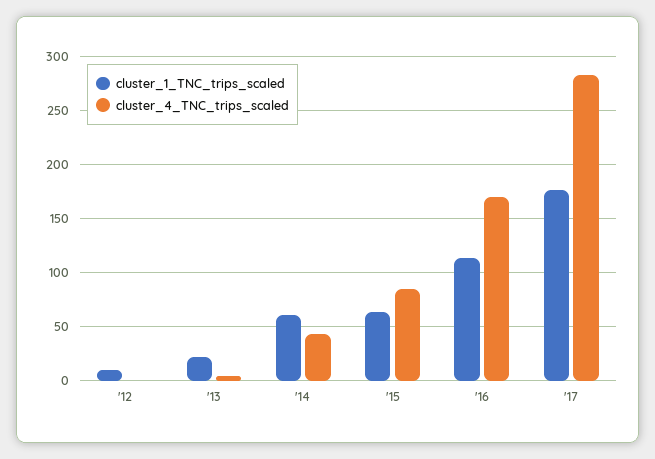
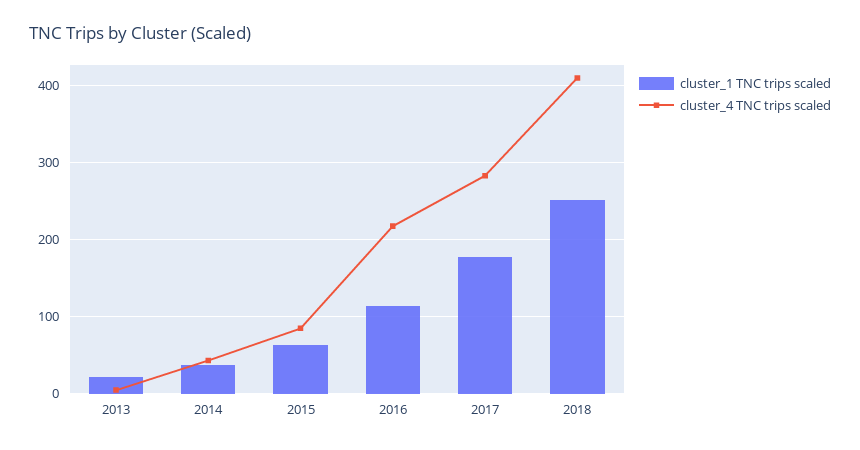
cluster_1_TNC_trips_scaled, '12: 10 -> none
cluster_4_TNC_trips_scaled, '12: 0 -> none
cluster_1_TNC_trips_scaled, '14: 60 -> 40
cluster_4_TNC_trips_scaled, '16: 170 -> 220
cluster_1_TNC_trips_scaled, 2018: none -> 250
cluster_4_TNC_trips_scaled, 2018: none -> 410

